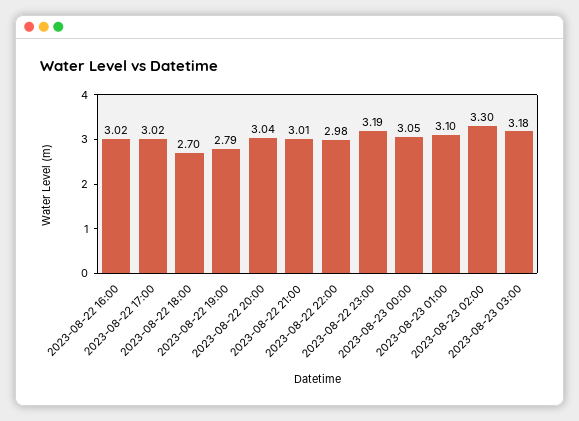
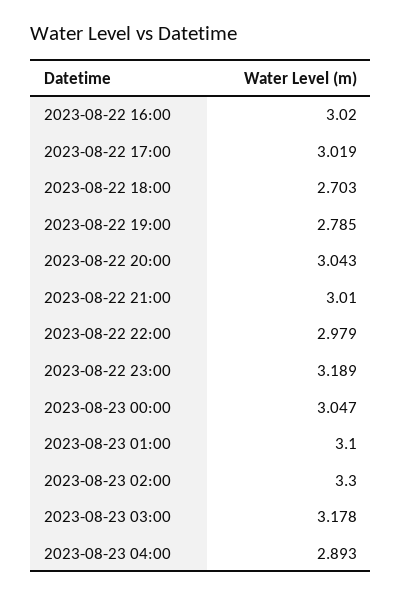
2023-08-23 04:00: none -> 2.893

